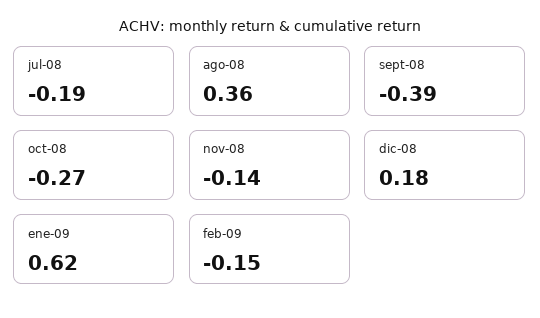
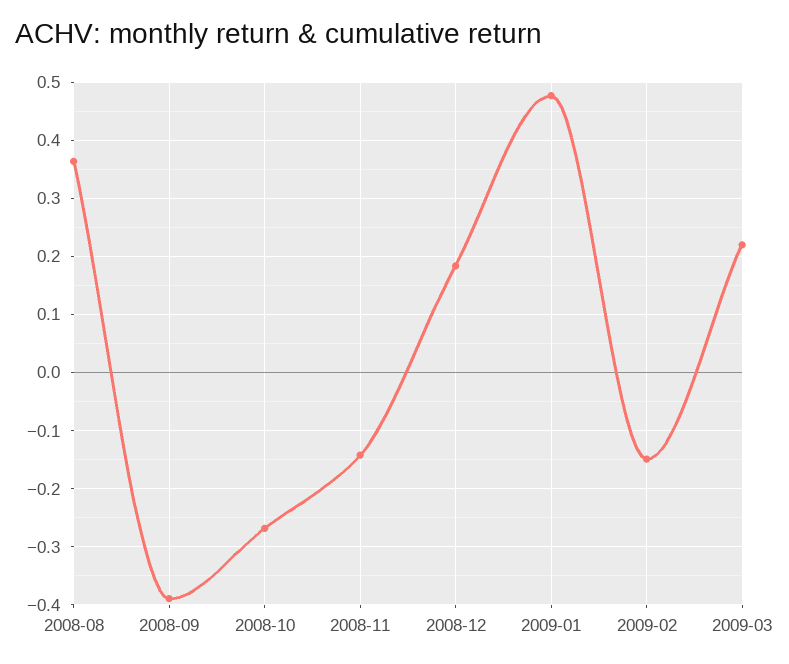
jul-08: -0.19 -> none
ene-09: 0.62 -> 0.48
2009-03: none -> 0.22

